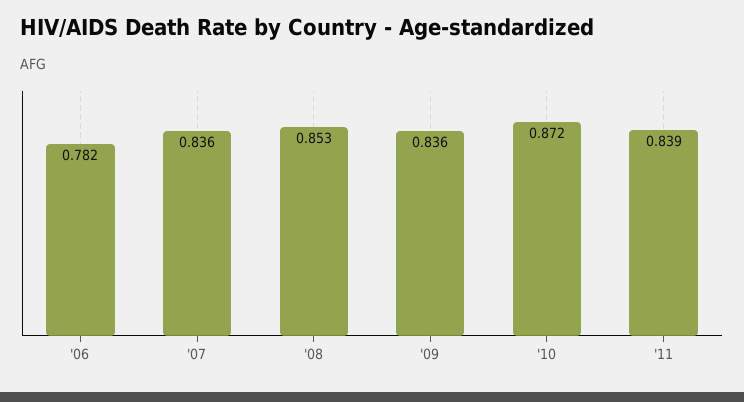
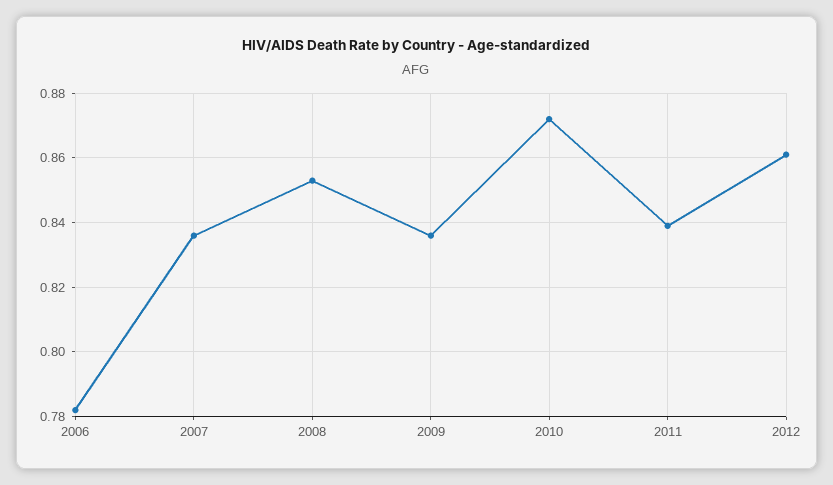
2012: none -> 0.86

